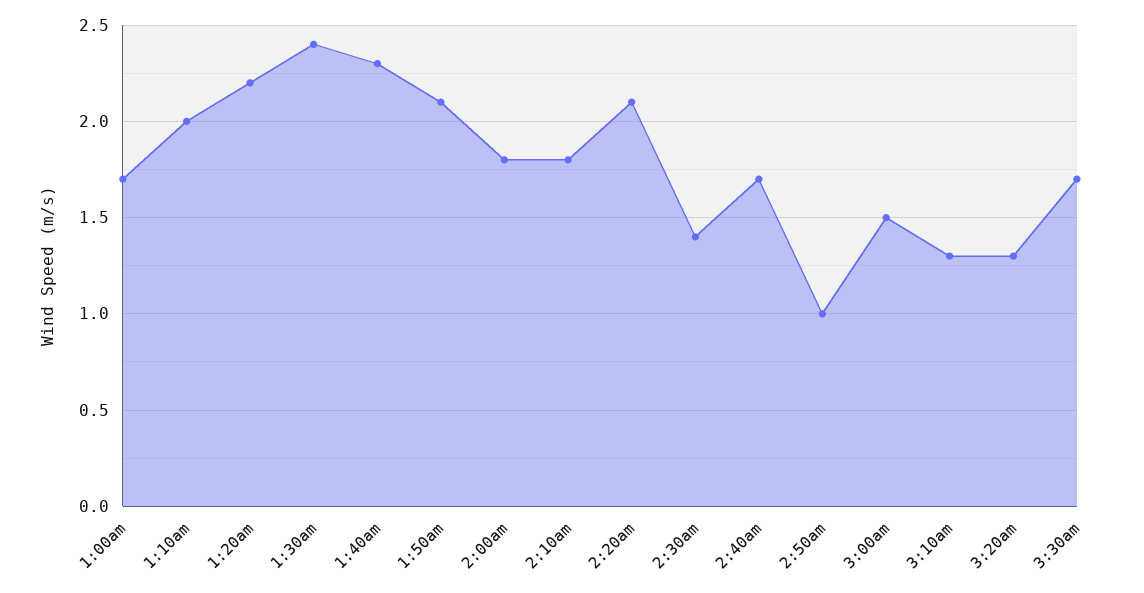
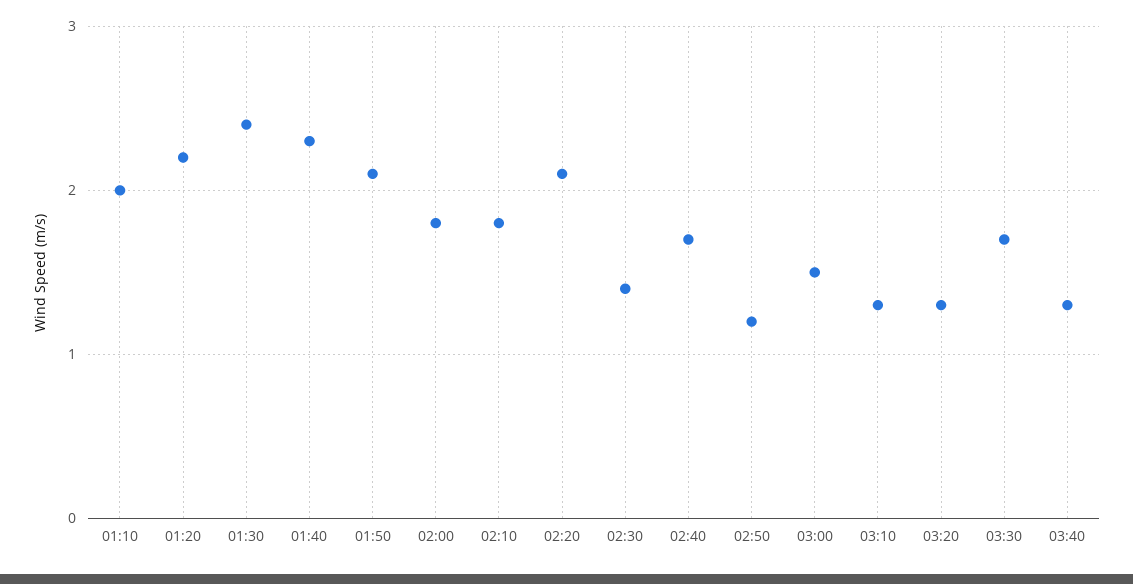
1:00am: 1.7 -> none
2:50am: 1 -> 1.2
03:40: none -> 1.3

